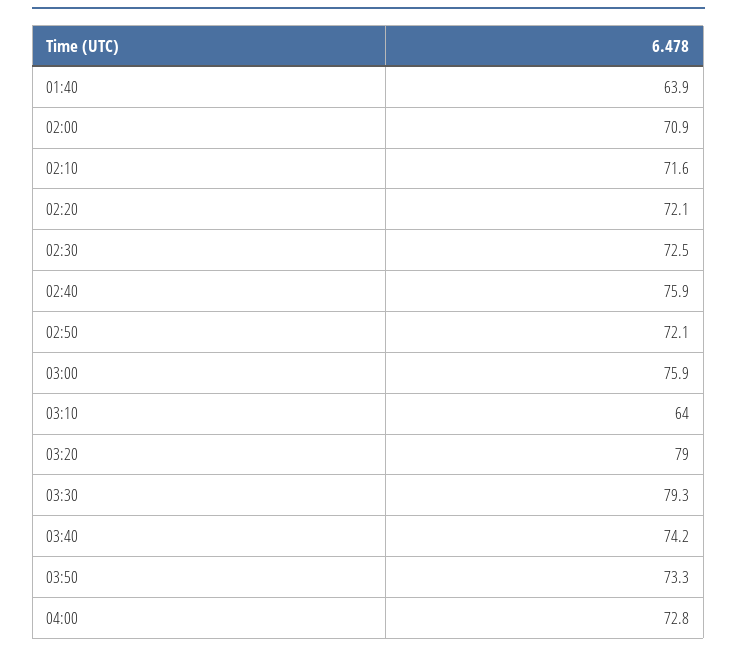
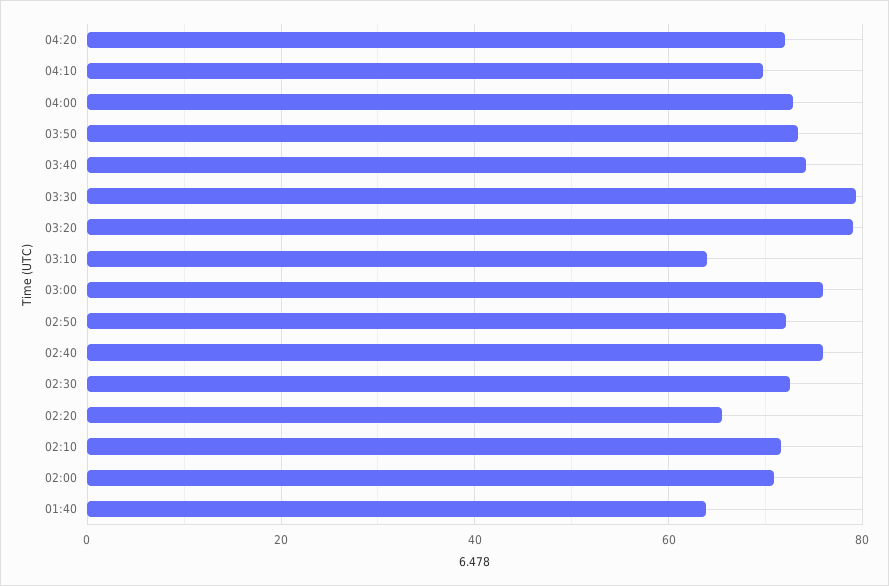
02:20: 72.1 -> 66
04:20: none -> 72
04:10: none -> 70

